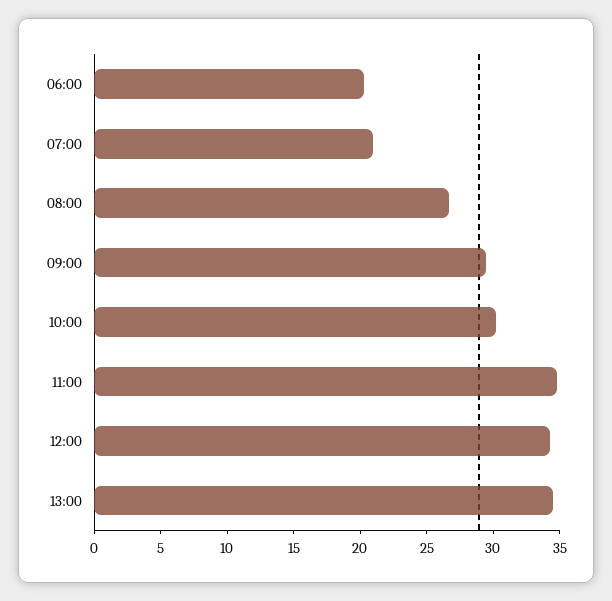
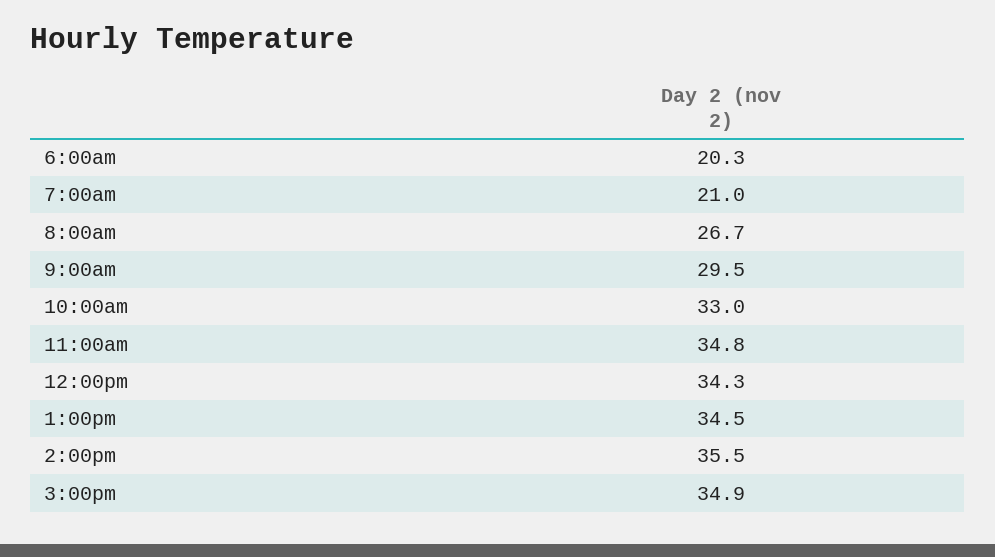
10:00: 30 -> 33
2:00pm: none -> 35.5
3:00pm: none -> 34.9

